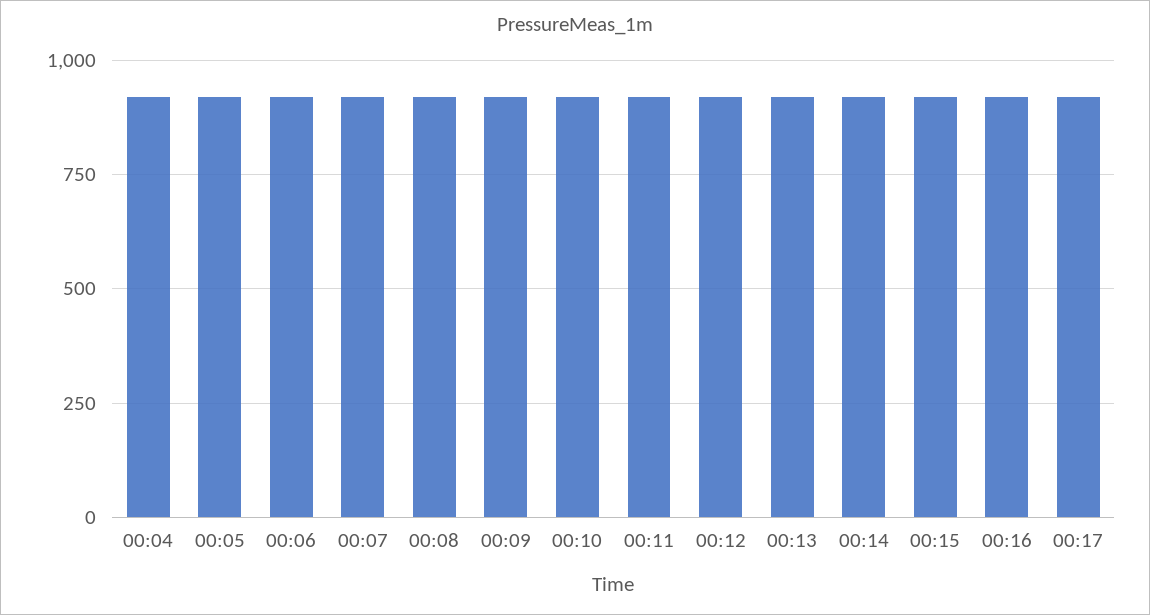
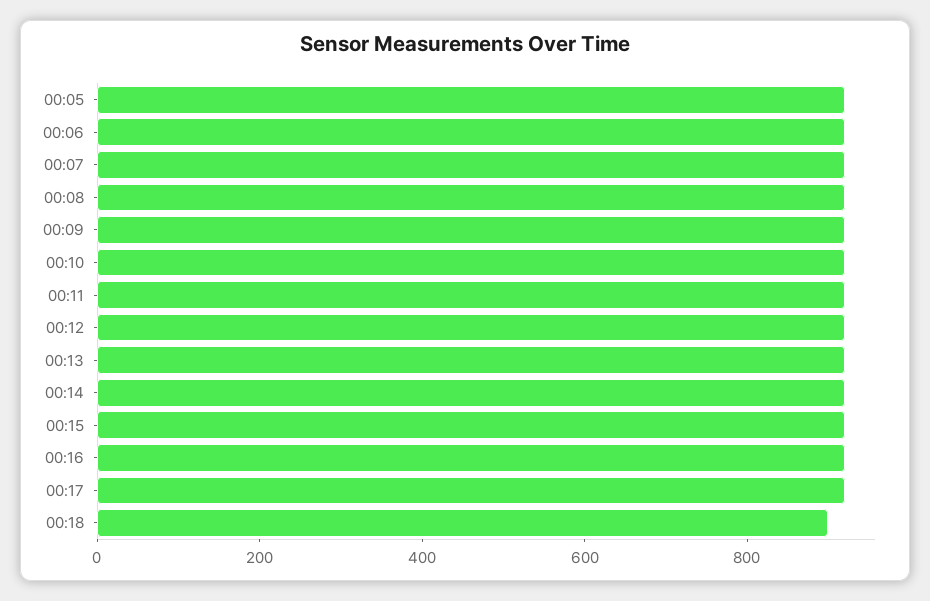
00:04: 925 -> none
00:18: none -> 900

